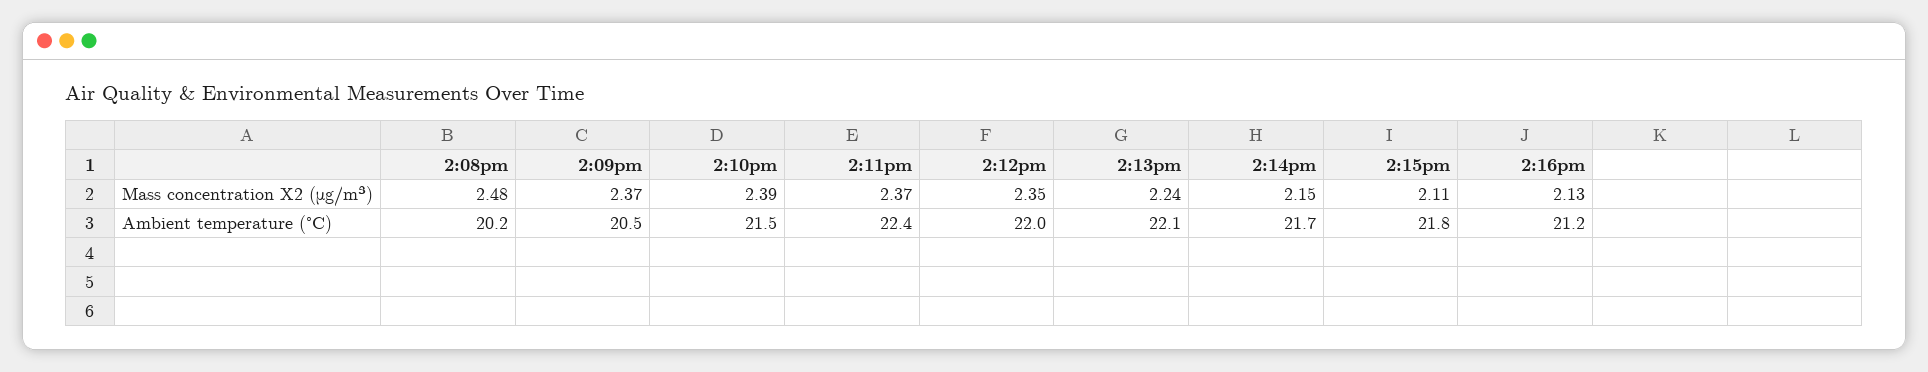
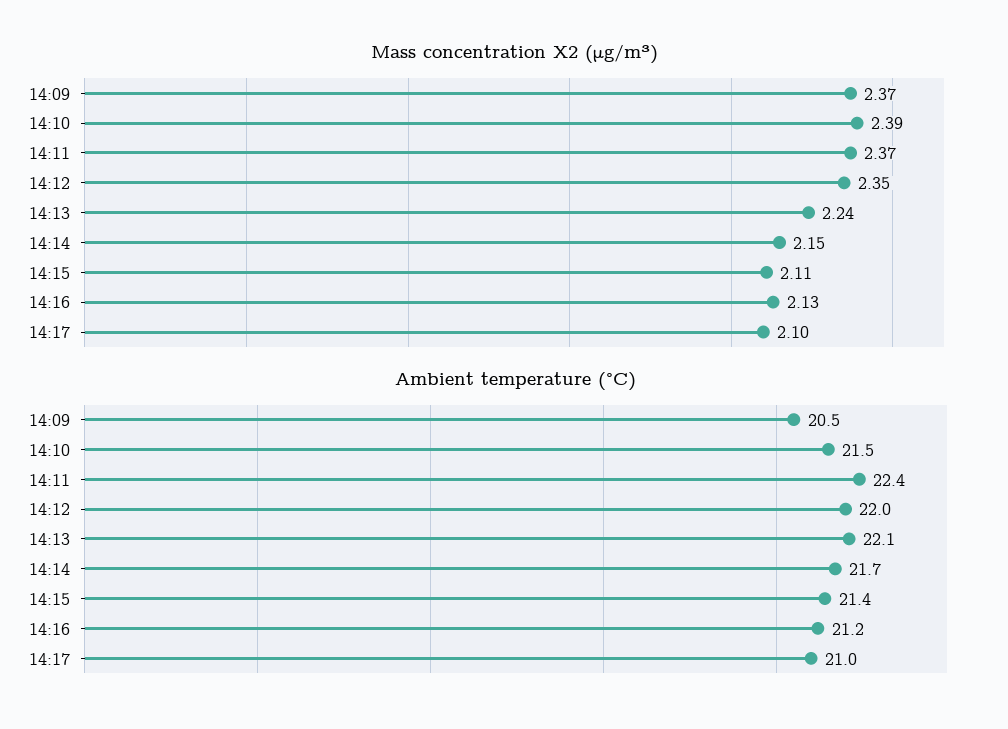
Mass concentration X2 (μg/m³), 2:08pm: 2.48 -> none
Ambient temperature (°C), 2:08pm: 20.2 -> none
Ambient temperature (°C), 2:15pm: 21.8 -> 21.4
Mass concentration X2 (μg/m³), 14:17: none -> 2.1
Ambient temperature (°C), 14:17: none -> 21

